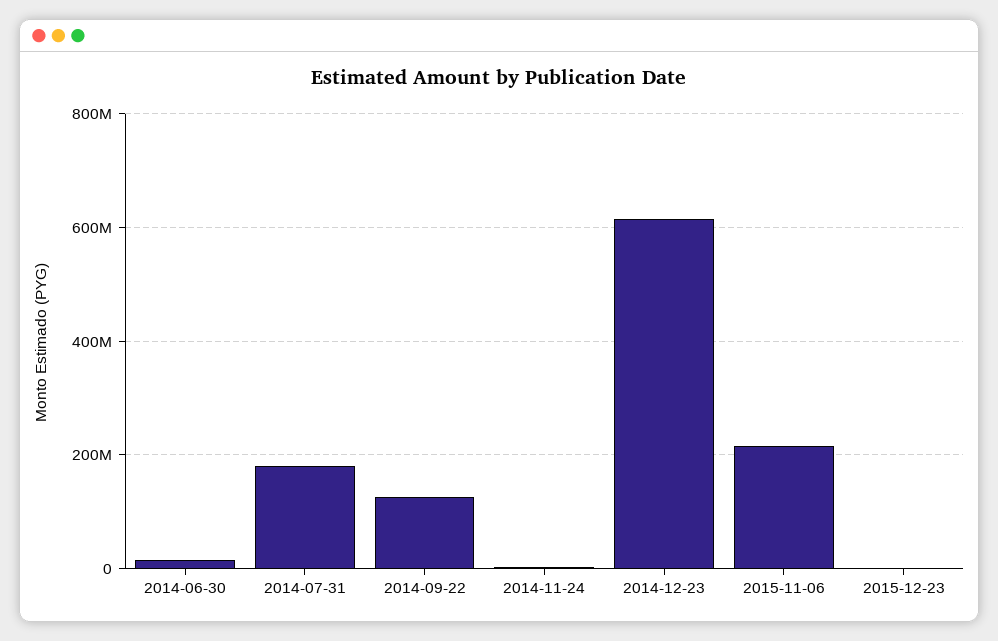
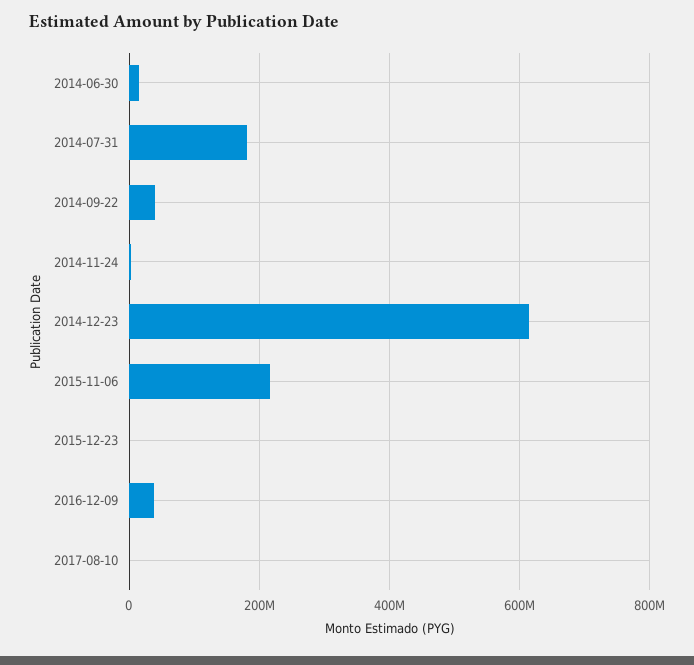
2014-09-22: 120000000 -> 40000000
2016-12-09: none -> 40000000
2017-08-10: none -> 0

